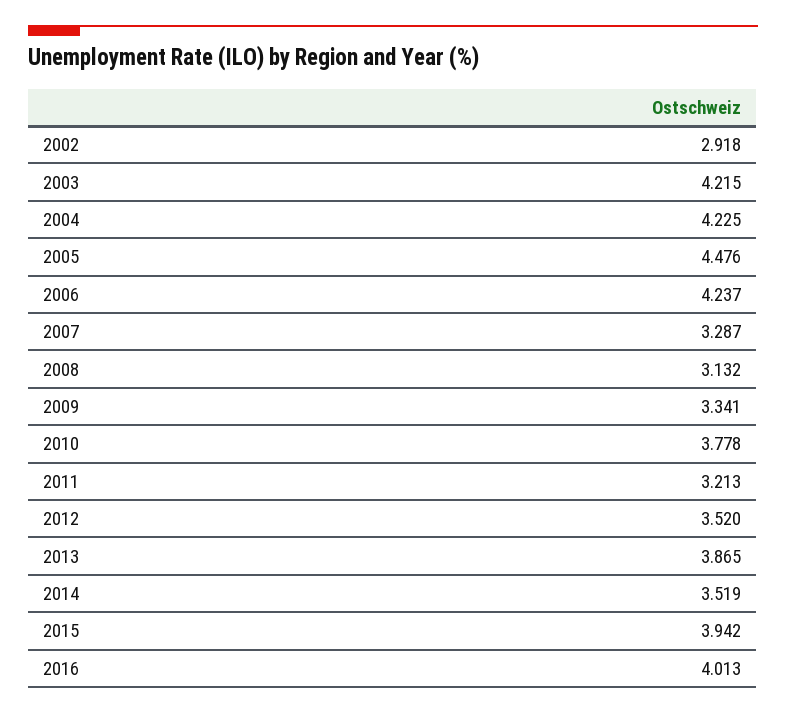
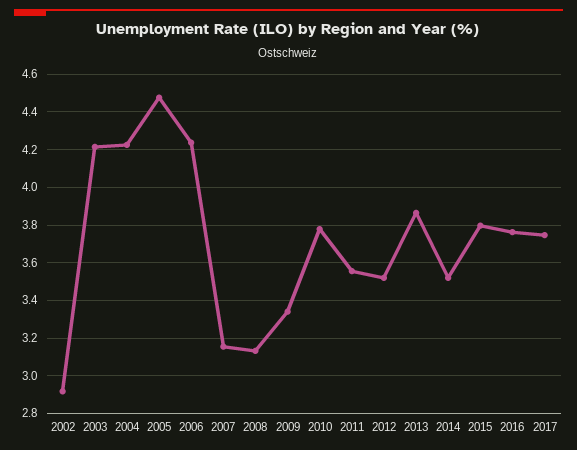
2007: 3.287 -> 3.15
2011: 3.213 -> 3.55
2015: 3.942 -> 3.8
2016: 4.013 -> 3.75
2017: none -> 3.75

